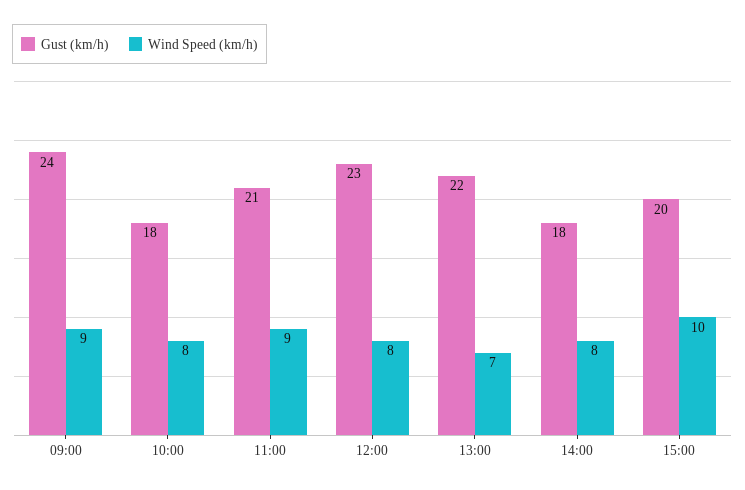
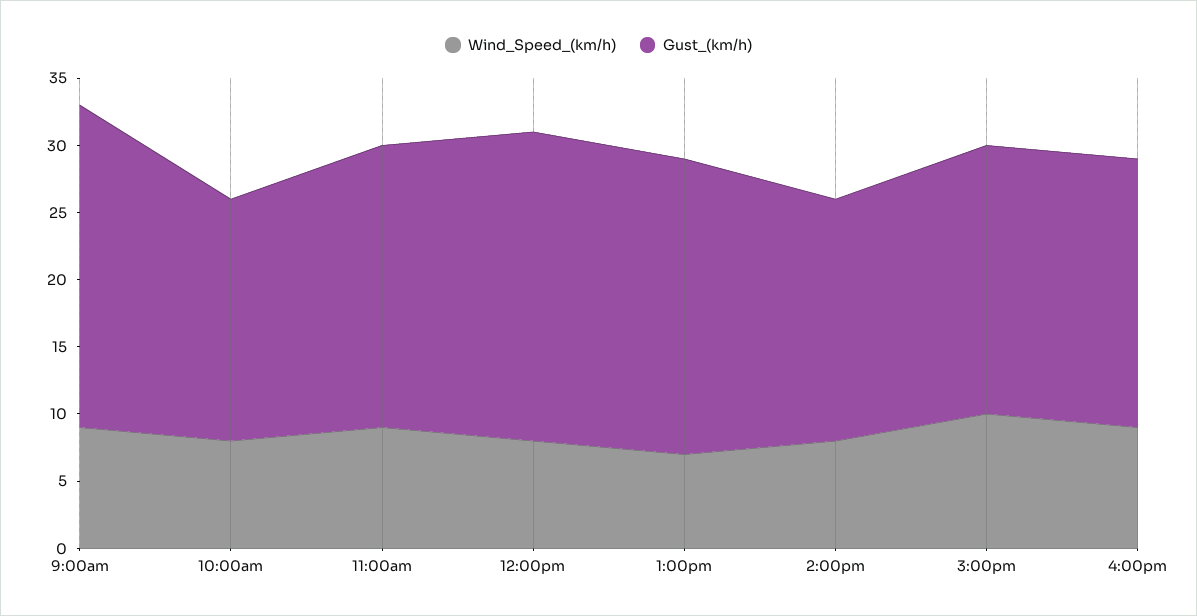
Wind Speed (km/h), 4:00pm: none -> 9
Gust (km/h), 4:00pm: none -> 20

